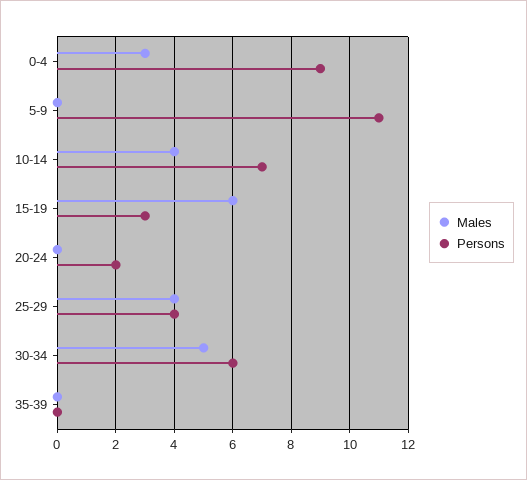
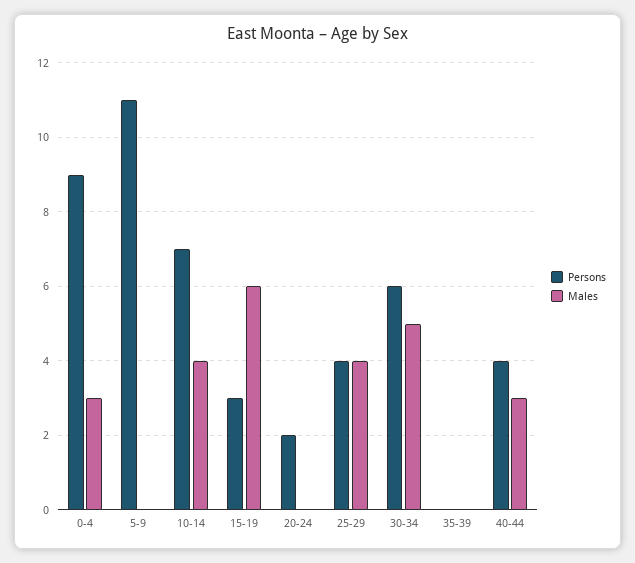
Persons, 40-44: none -> 4
Males, 40-44: none -> 3

